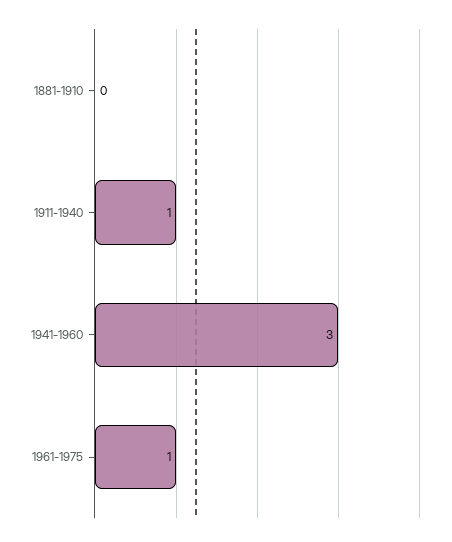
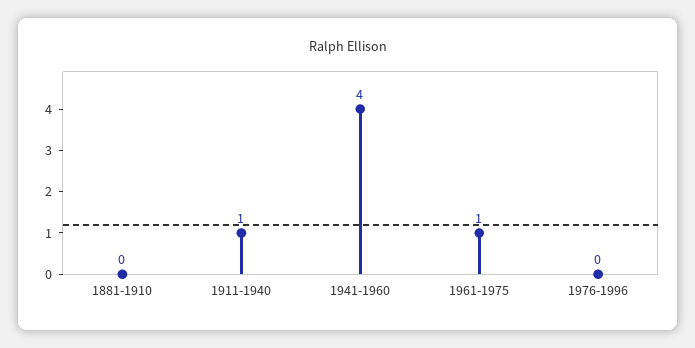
1941-1960: 3 -> 4
1976-1996: none -> 0

